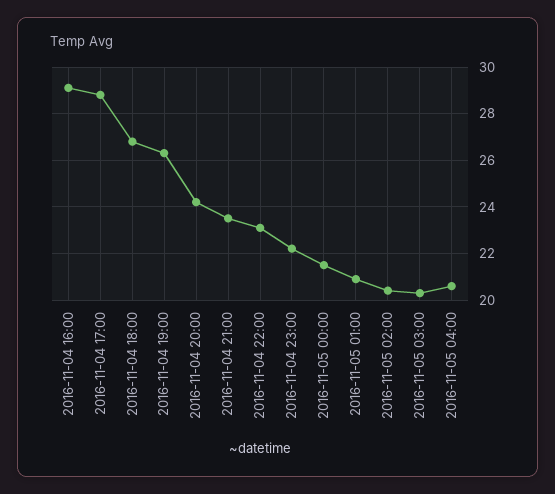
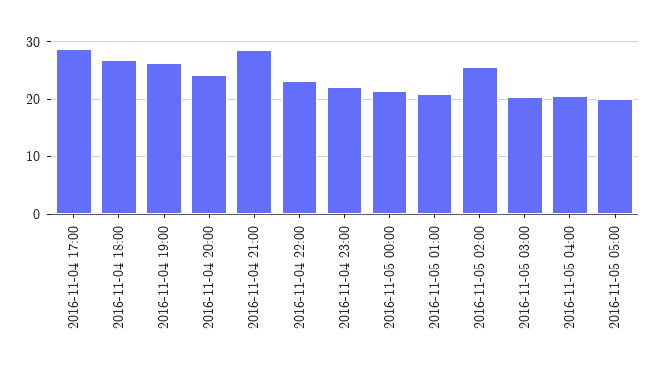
2016-11-04 16:00: 29 -> none
2016-11-04 21:00: 23.5 -> 28
2016-11-05 02:00: 20.5 -> 26
2016-11-05 05:00: none -> 20

